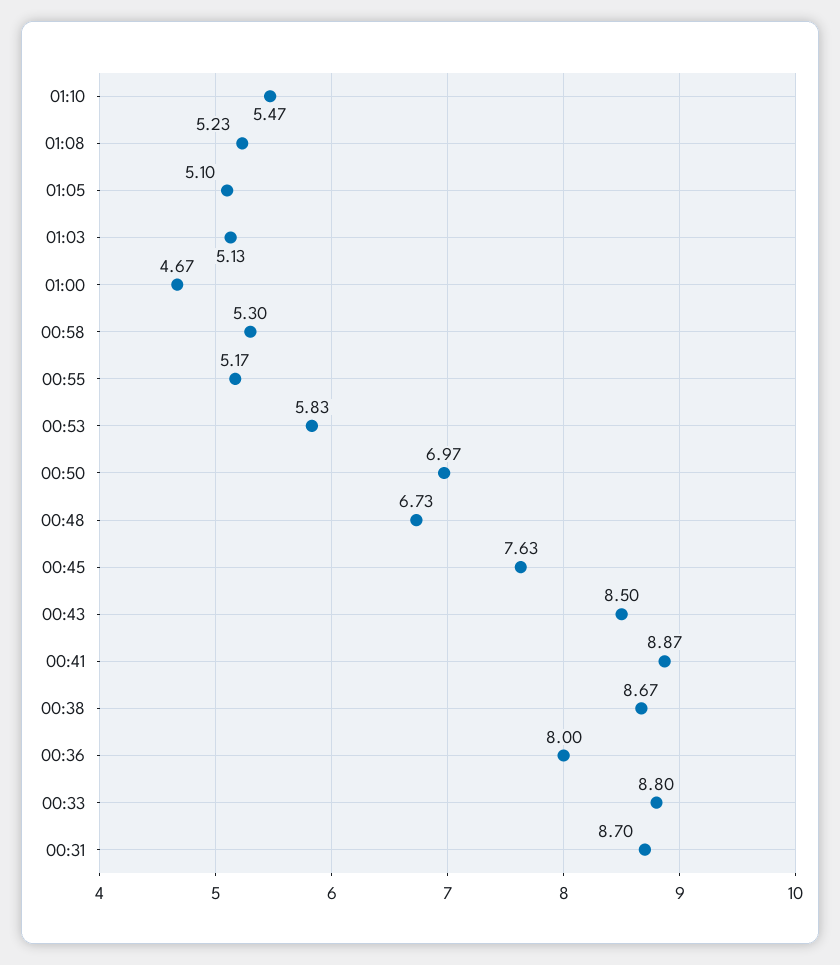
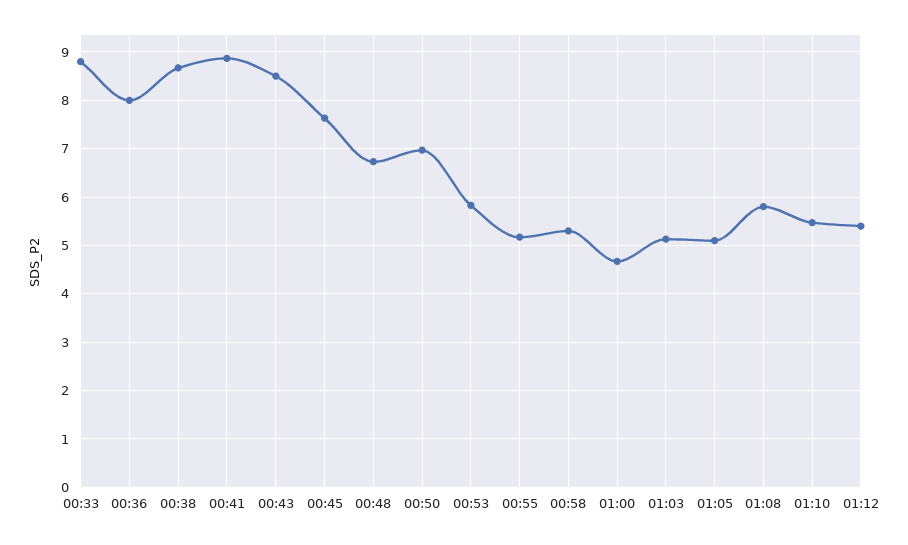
01:08: 5.23 -> 5.8
00:31: 8.7 -> none
01:12: none -> 5.4

